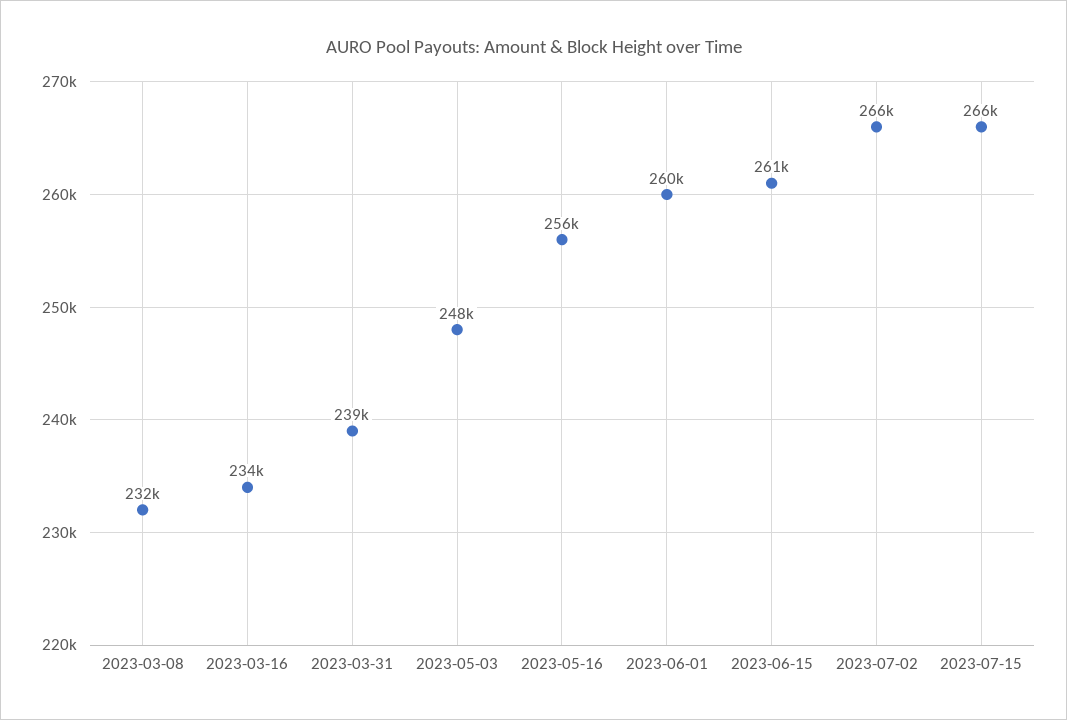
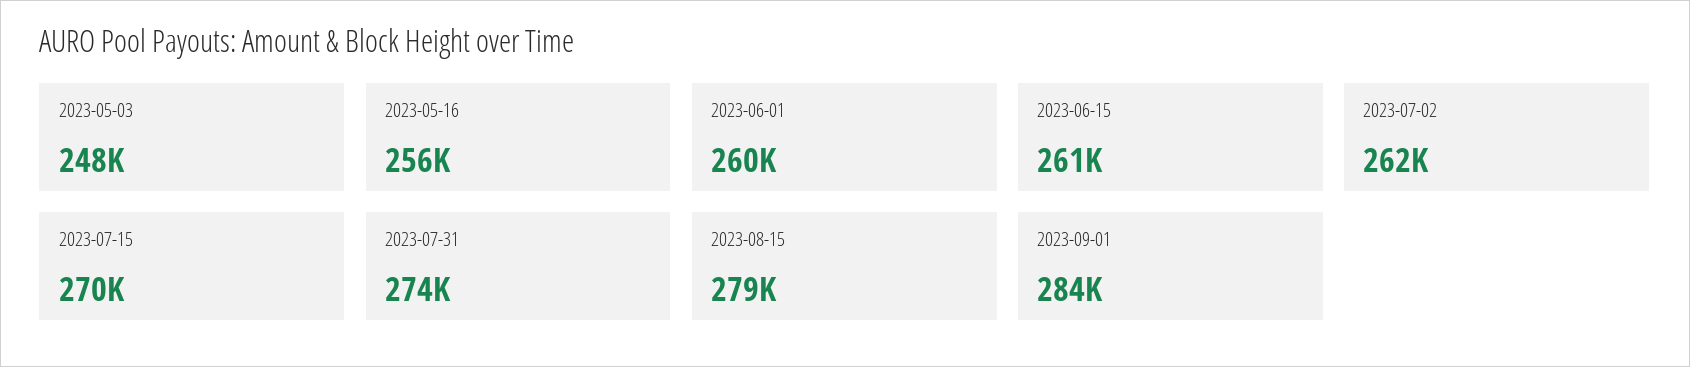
2023-03-08: 232000 -> none
2023-03-16: 234000 -> none
2023-03-31: 239000 -> none
2023-07-02: 266000 -> 262000
2023-07-15: 266000 -> 270000
2023-07-31: none -> 274000
2023-08-15: none -> 279000
2023-09-01: none -> 284000

